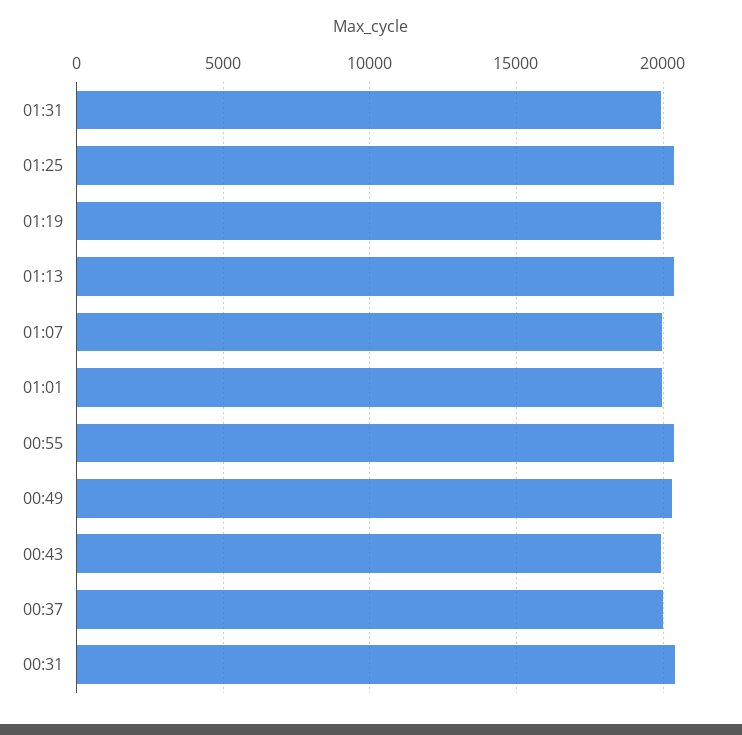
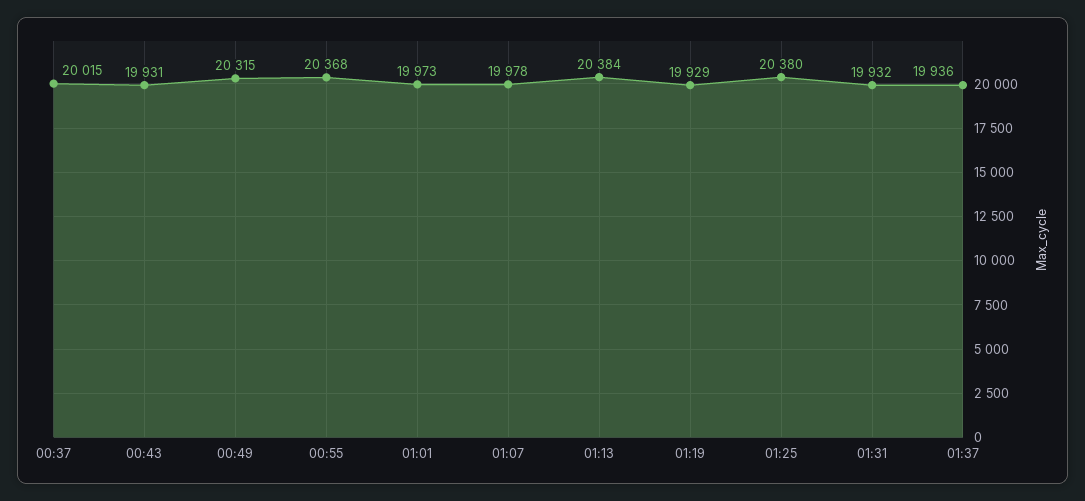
00:31: 20500 -> none
01:37: none -> 19936

